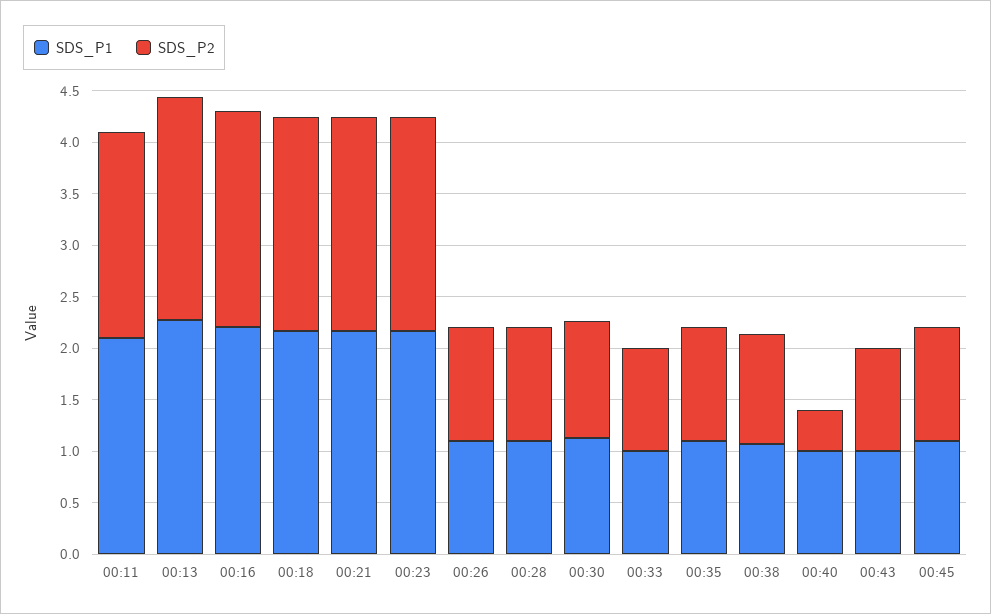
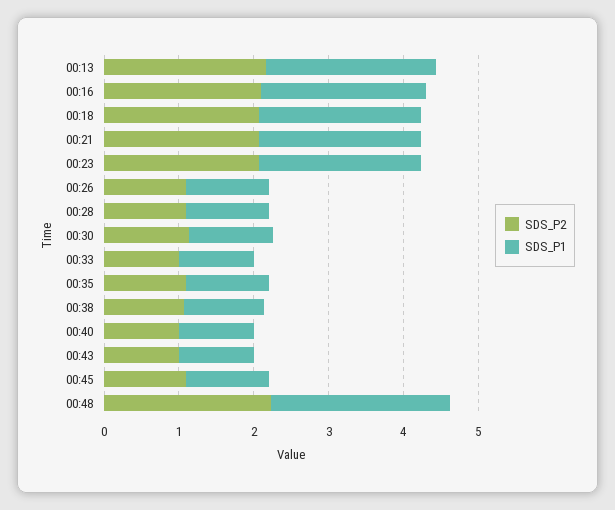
SDS_P1, 00:11: 2.1 -> none
SDS_P2, 00:11: 2 -> none
SDS_P2, 00:40: 0.4 -> 1
SDS_P2, 00:48: none -> 2.2
SDS_P1, 00:48: none -> 2.4

